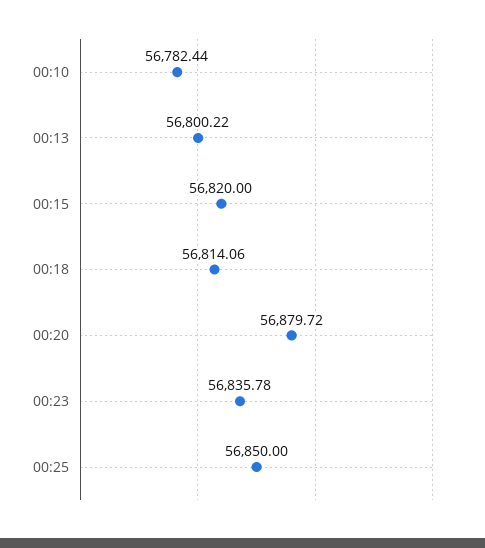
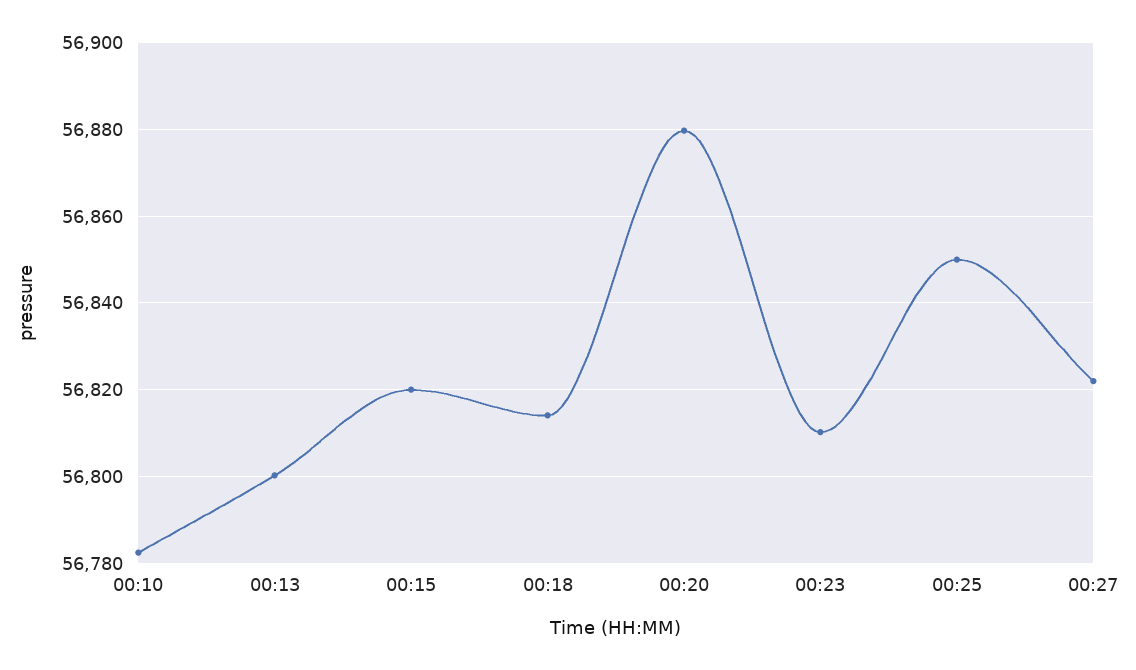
00:23: 56835.78 -> 56810
00:27: none -> 56822

